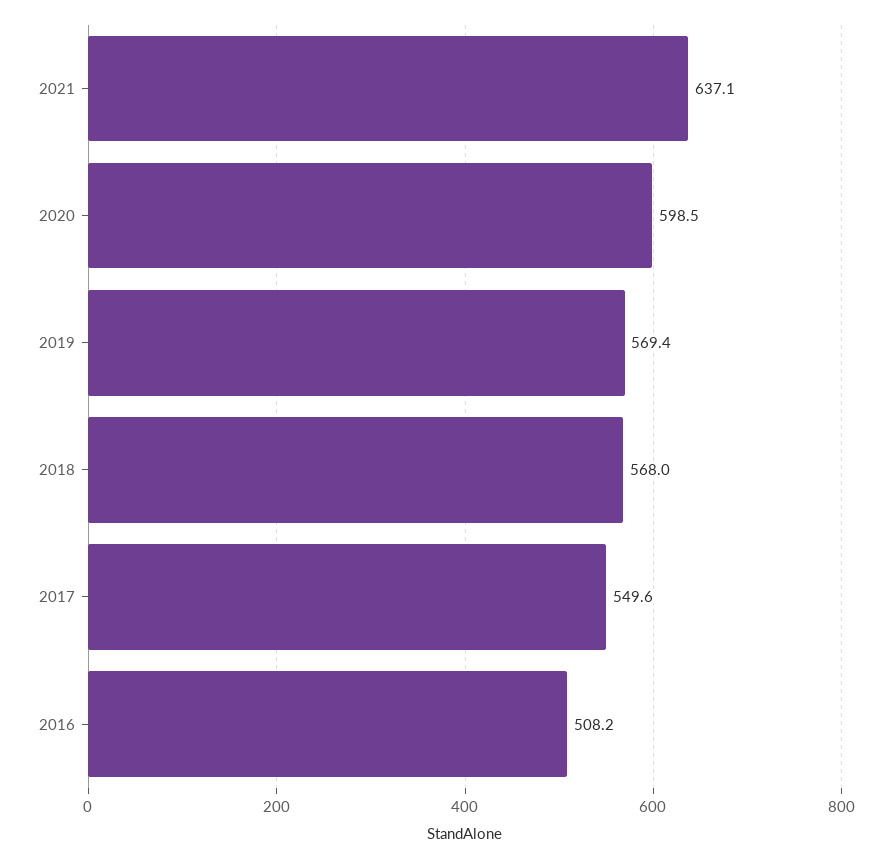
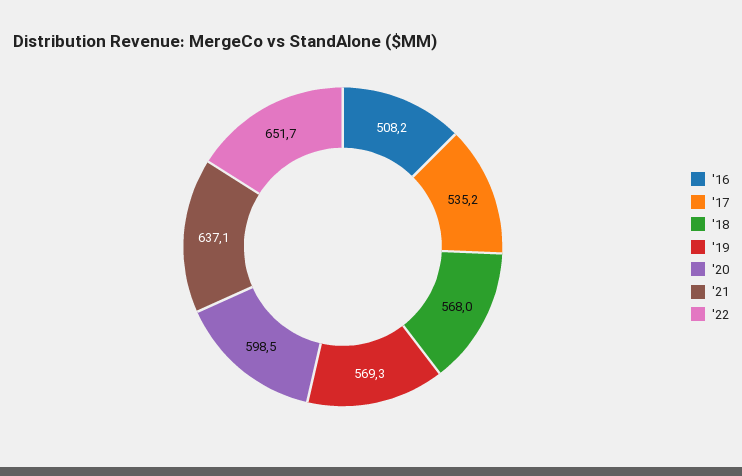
2019: 569.4 -> 569.3
2017: 549.6 -> 535.2
'22: none -> 651.7

